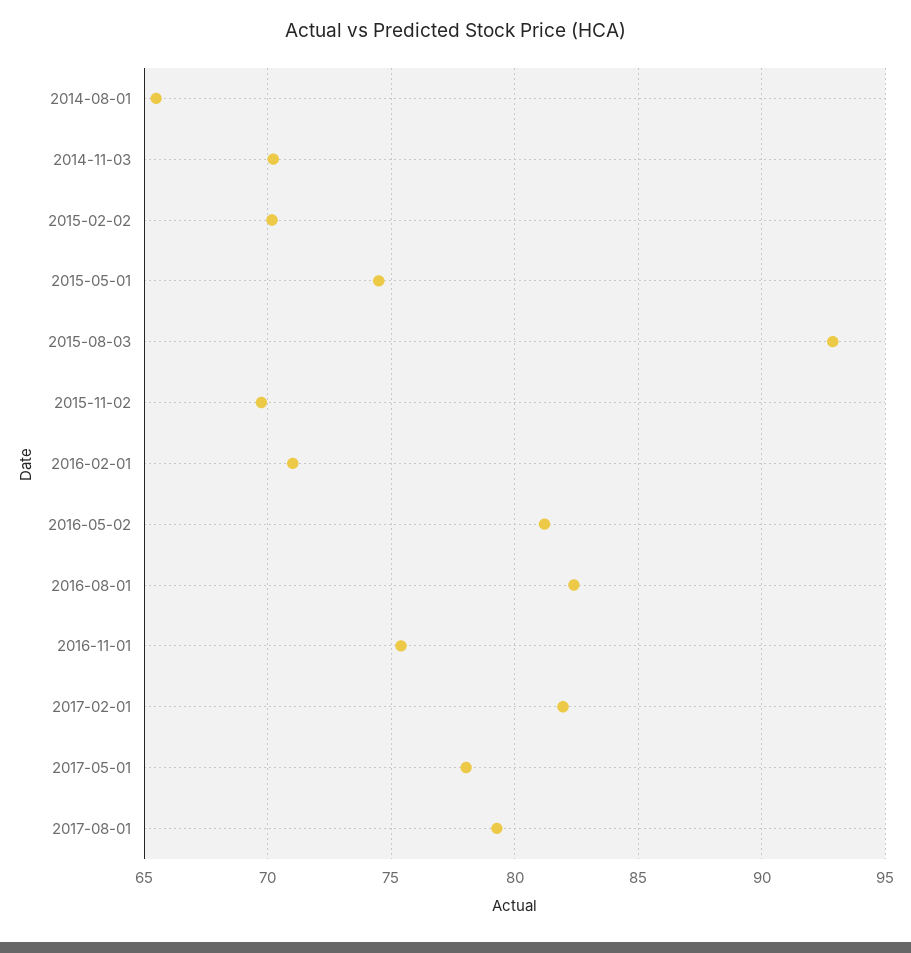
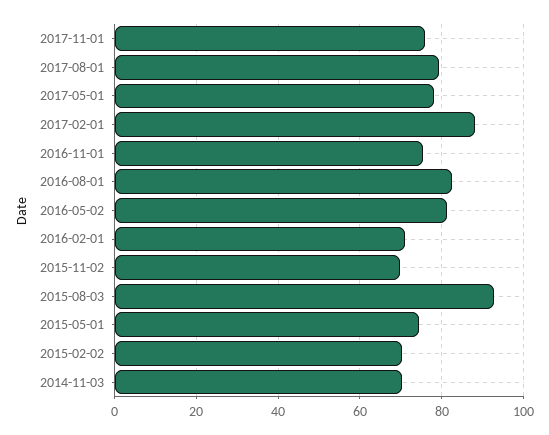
2014-08-01: 65.5 -> none
2017-02-01: 82 -> 88
2017-11-01: none -> 76

